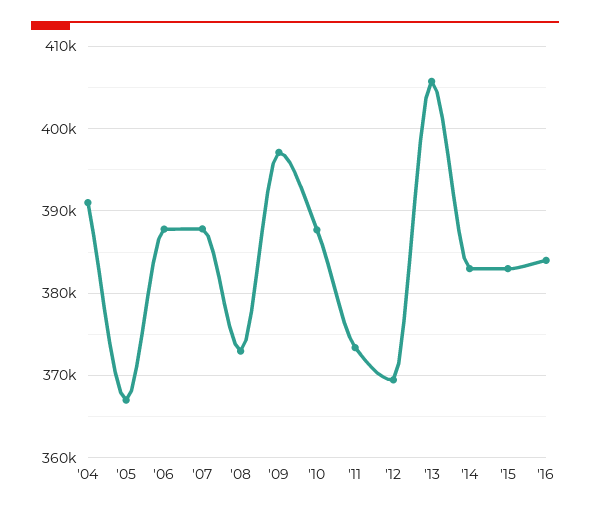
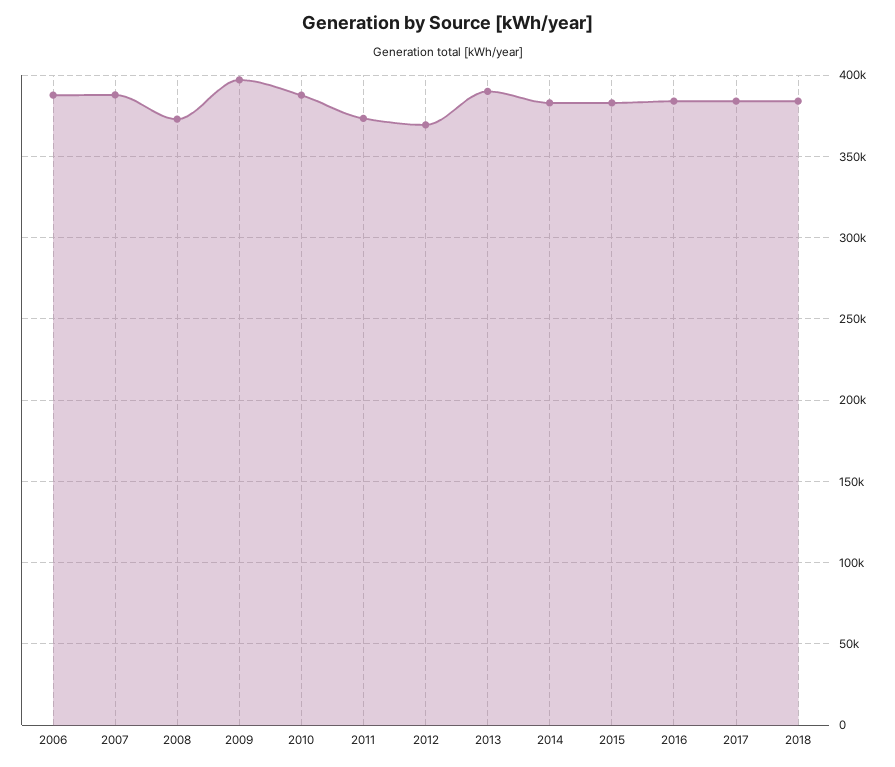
'04: 391000 -> none
'05: 367000 -> none
'13: 406000 -> 390000
2017: none -> 385000
2018: none -> 385000

